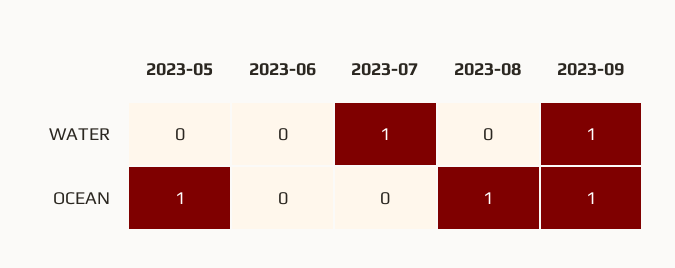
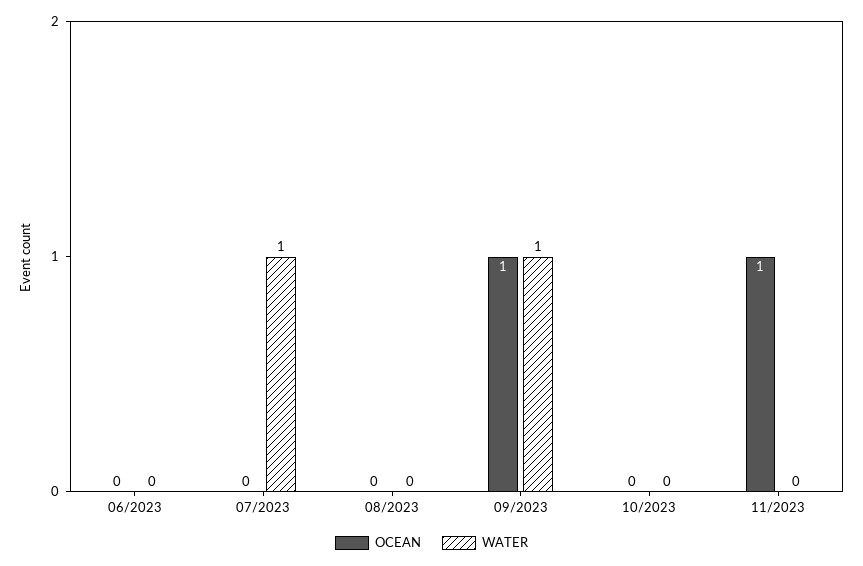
WATER, 2023-05: 0 -> none
OCEAN, 2023-05: 1 -> none
OCEAN, 2023-08: 1 -> 0
OCEAN, 10/2023: none -> 0
WATER, 10/2023: none -> 0
OCEAN, 11/2023: none -> 1
WATER, 11/2023: none -> 0

